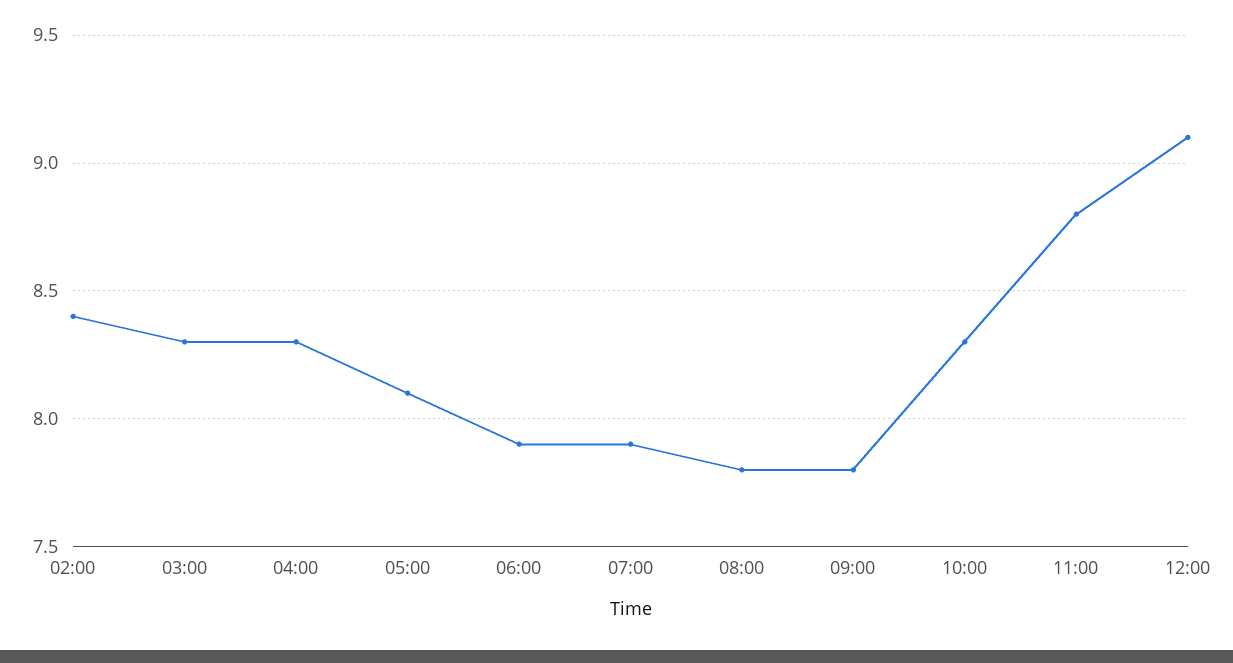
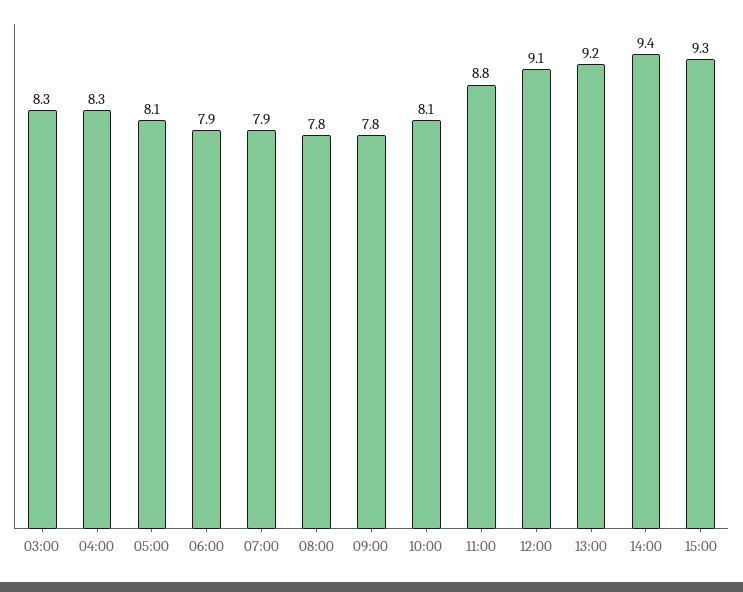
02:00: 8.4 -> none
10:00: 8.3 -> 8.1
13:00: none -> 9.2
14:00: none -> 9.4
15:00: none -> 9.3

